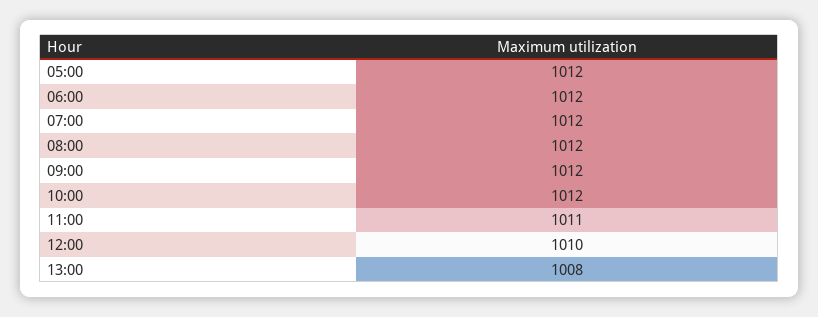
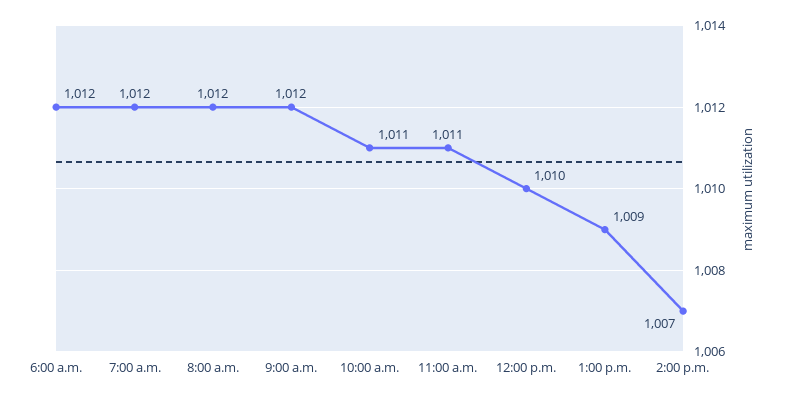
05:00: 1012 -> none
10:00: 1012 -> 1011
13:00: 1008 -> 1009
2:00 p.m.: none -> 1007

